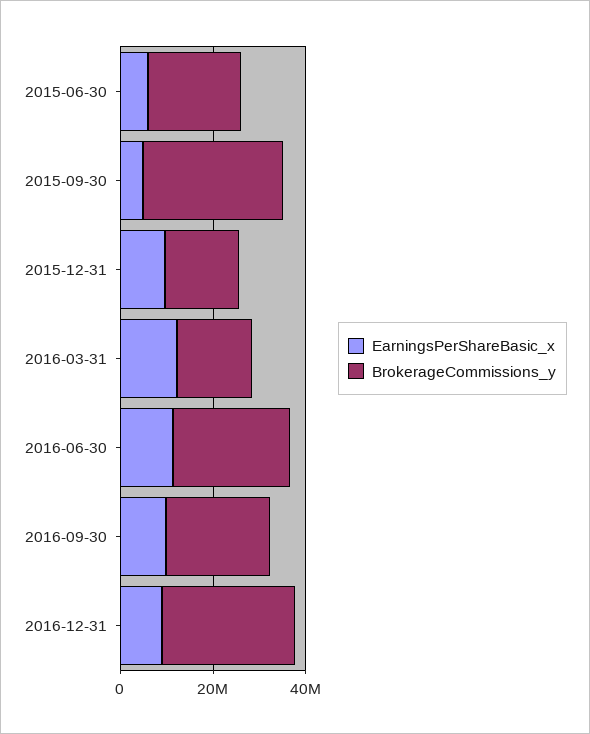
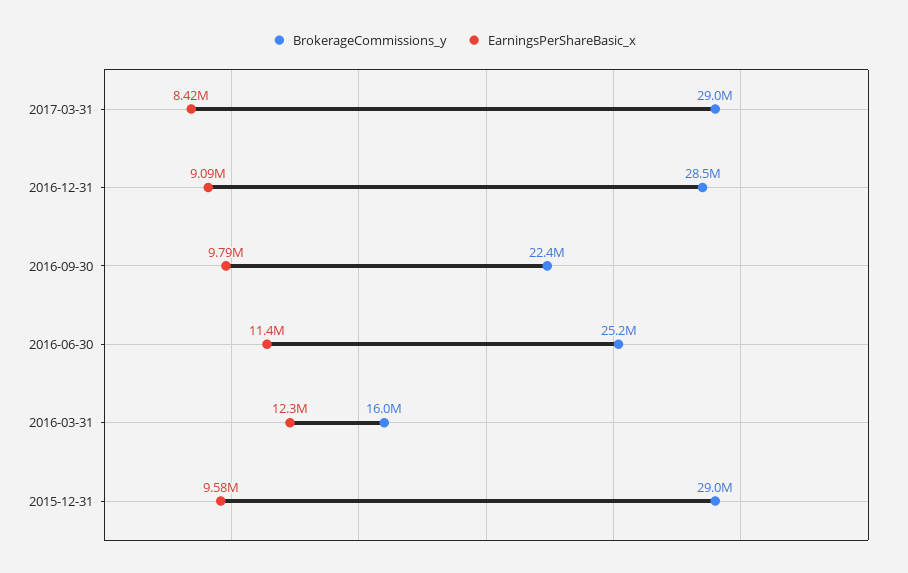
EarningsPerShareBasic_x, 2015-06-30: 5000000 -> none
BrokerageCommissions_y, 2015-06-30: 20000000 -> none
EarningsPerShareBasic_x, 2015-09-30: 5000000 -> none
BrokerageCommissions_y, 2015-09-30: 30000000 -> none
BrokerageCommissions_y, 2015-12-31: 15000000 -> 29000000
BrokerageCommissions_y, 2017-03-31: none -> 29000000
EarningsPerShareBasic_x, 2017-03-31: none -> 8420000

